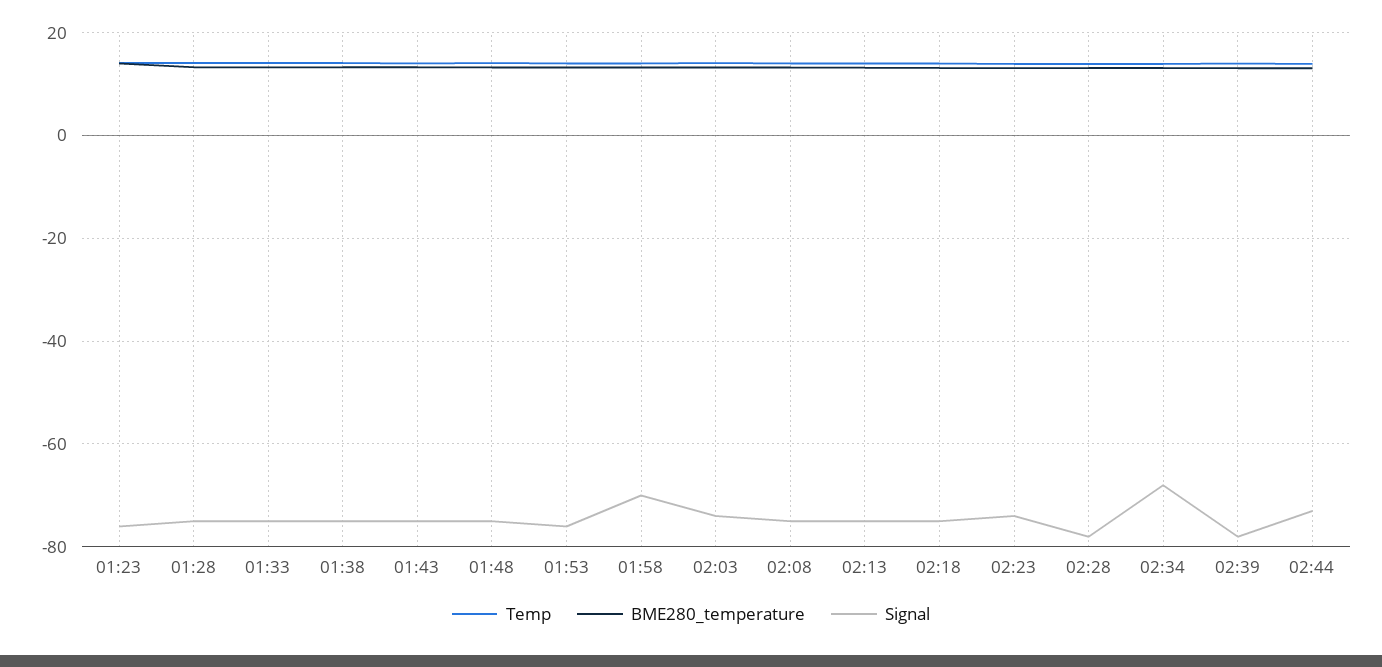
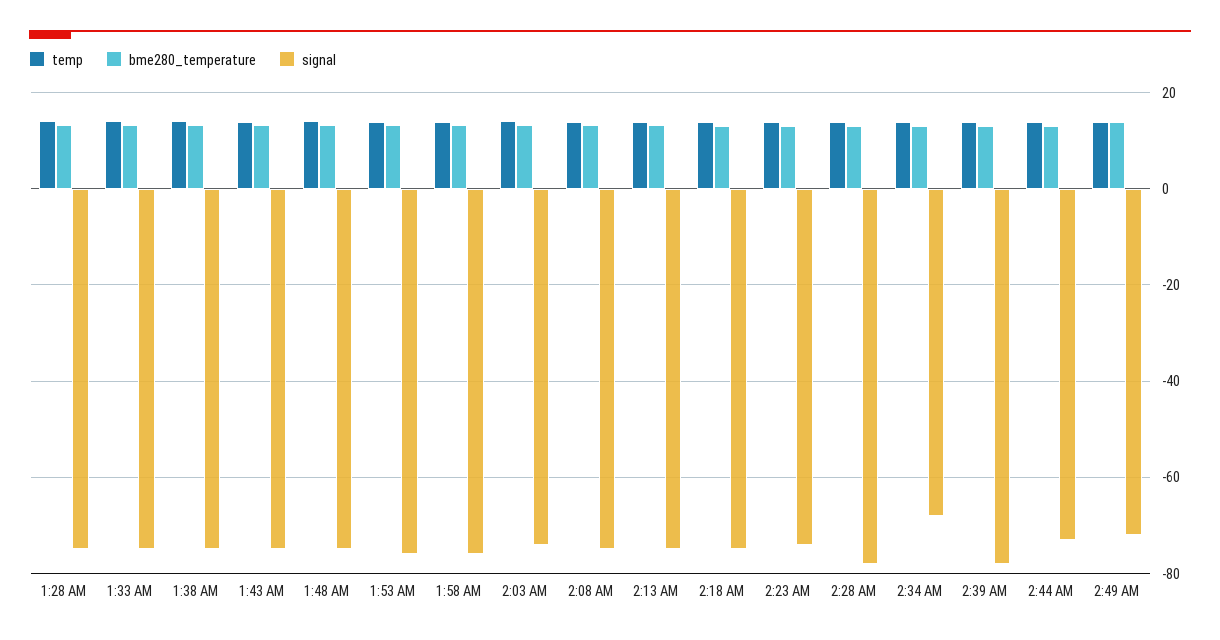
Temp, 01:23: 14 -> none
BME280_temperature, 01:23: 14 -> none
Signal, 01:23: -76 -> none
Signal, 01:58: -70 -> -76
Temp, 2:49 AM: none -> 14
BME280_temperature, 2:49 AM: none -> 14
Signal, 2:49 AM: none -> -72

